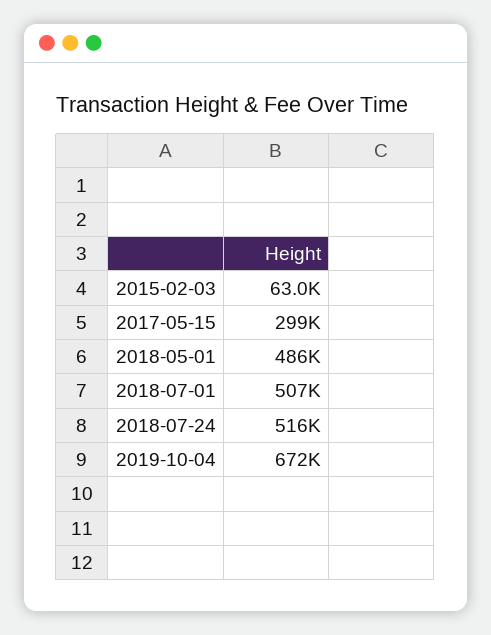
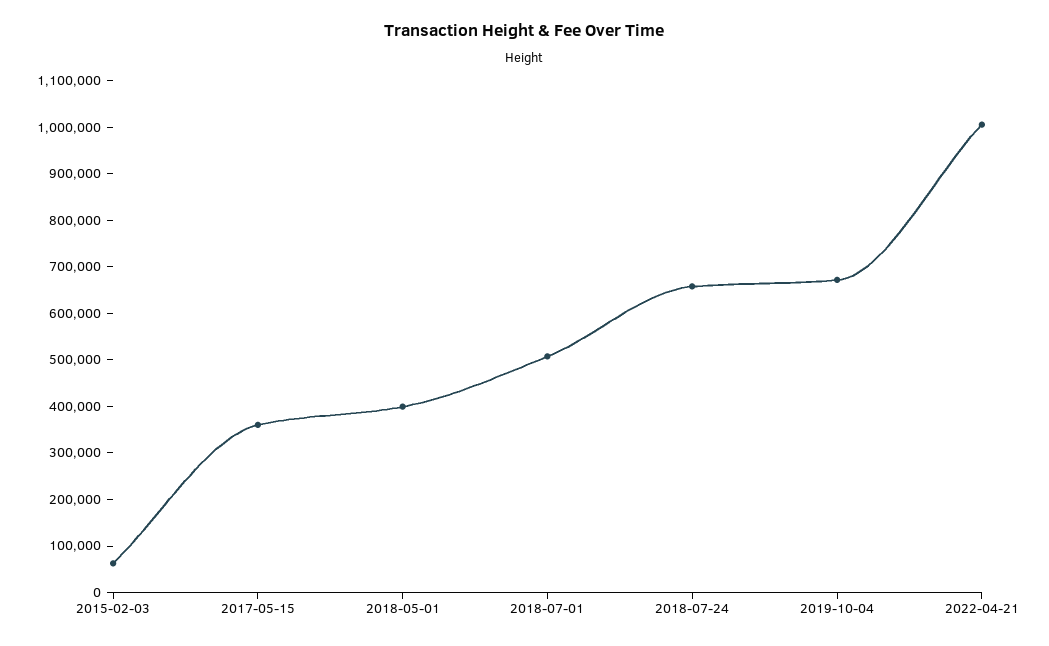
2017-05-15: 299000 -> 360000
2018-05-01: 486000 -> 400000
2018-07-24: 516000 -> 660000
2022-04-21: none -> 1000000

